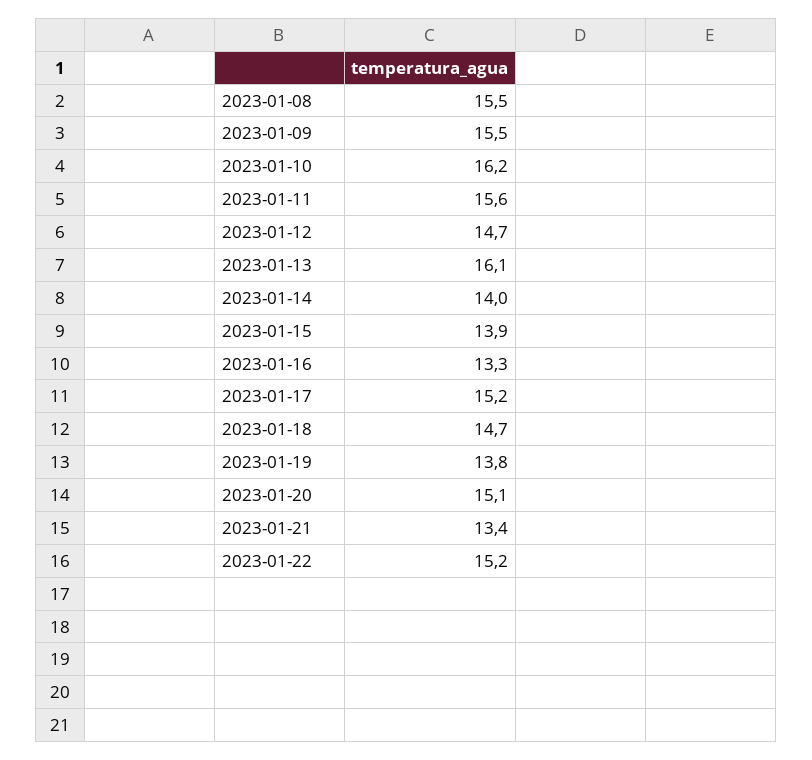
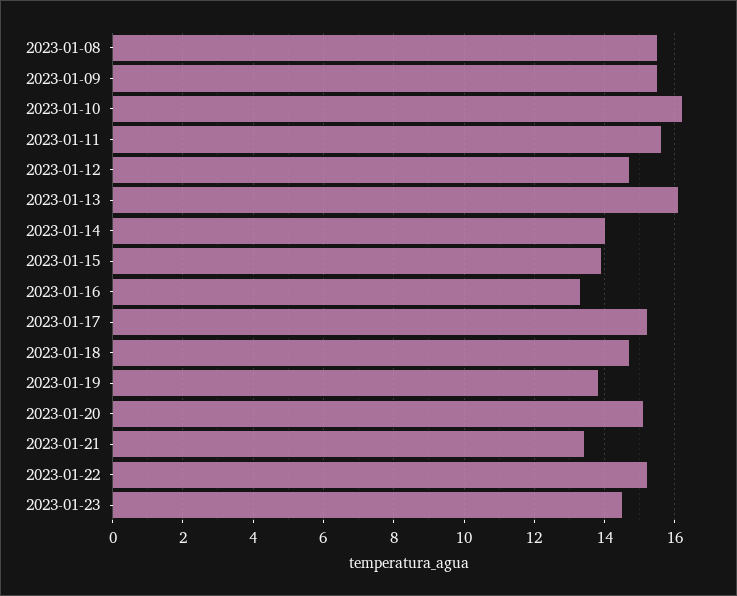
2023-01-23: none -> 14.5

